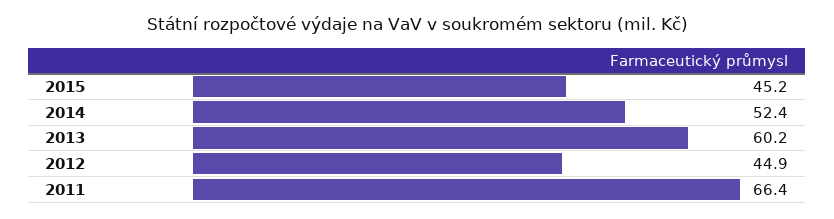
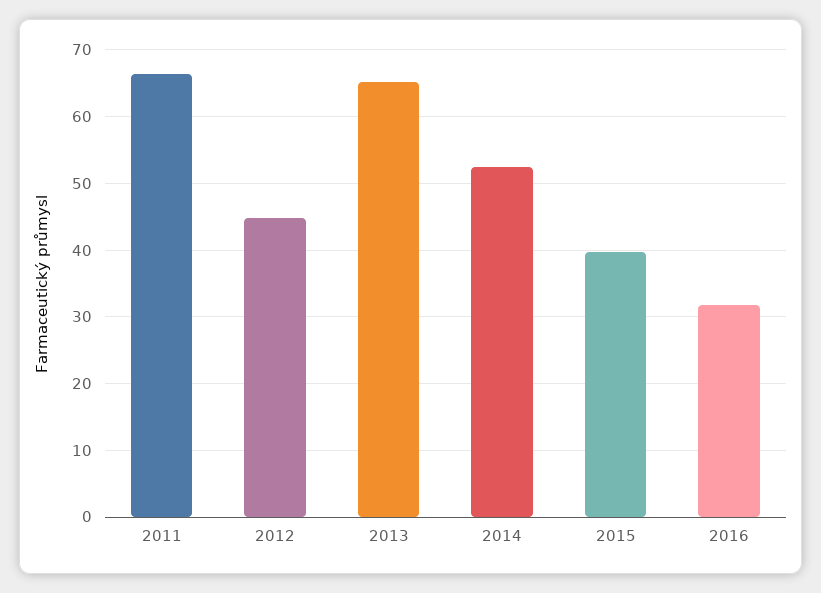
2015: 45.2 -> 40
2013: 60.2 -> 65
2016: none -> 32

